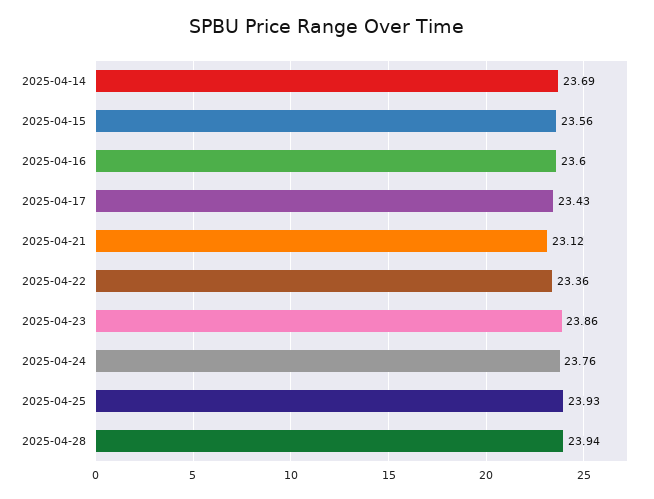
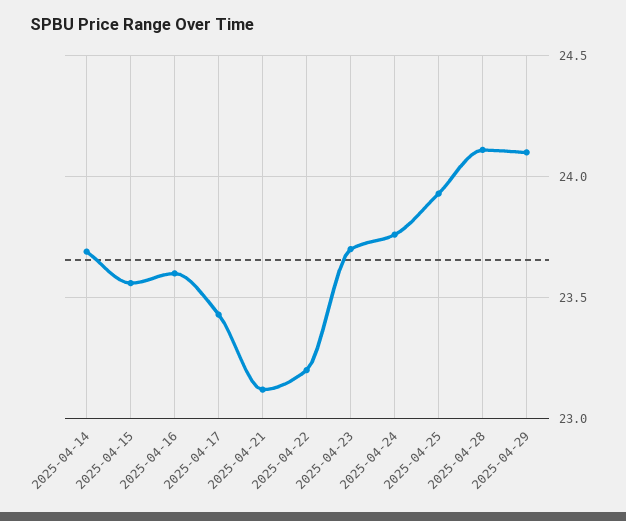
2025-04-22: 23.36 -> 23.2
2025-04-23: 23.86 -> 23.7
2025-04-28: 23.94 -> 24.1
2025-04-29: none -> 24.1

